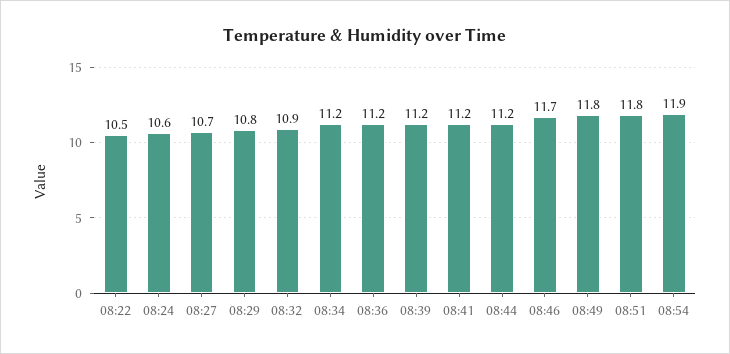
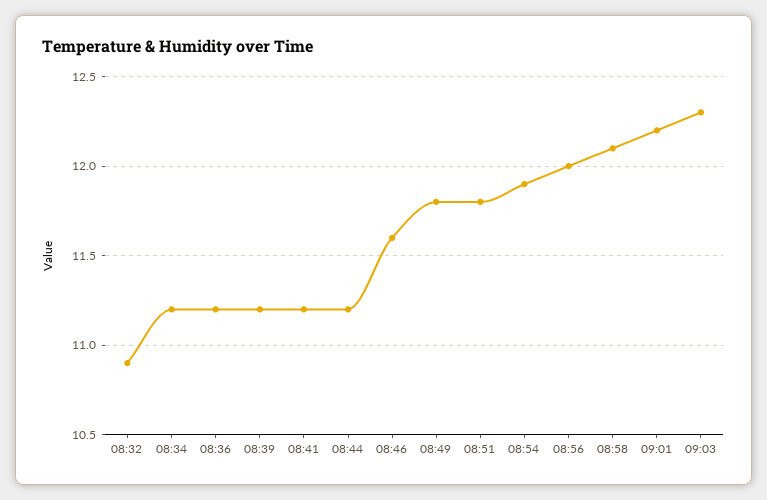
08:22: 10.5 -> none
08:24: 10.6 -> none
08:27: 10.7 -> none
08:29: 10.8 -> none
08:46: 11.7 -> 11.6
08:56: none -> 12
08:58: none -> 12.1
09:01: none -> 12.2
09:03: none -> 12.3

